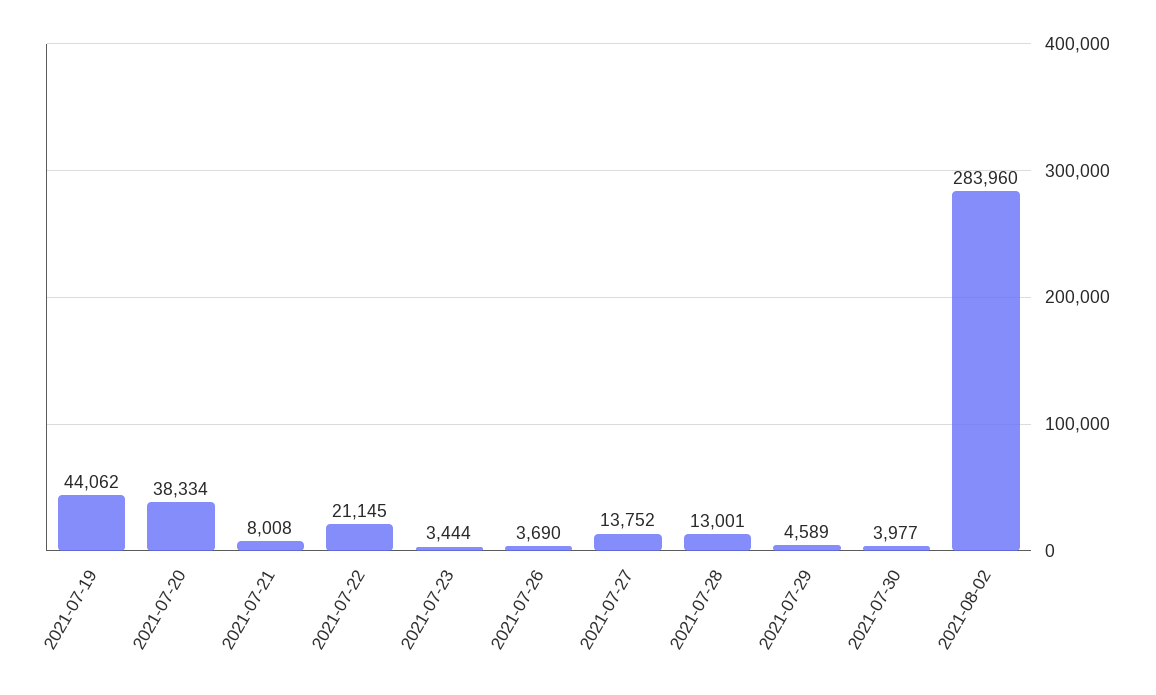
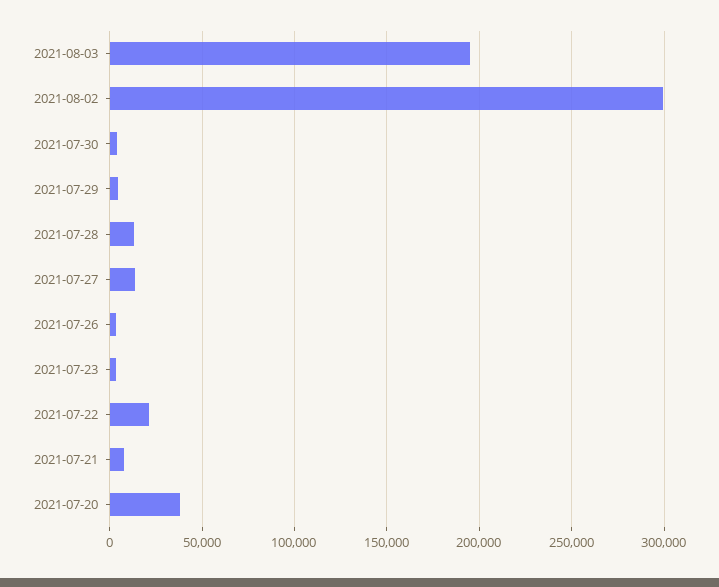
2021-07-19: 44062 -> none
2021-08-02: 283960 -> 300000
2021-08-03: none -> 195000

